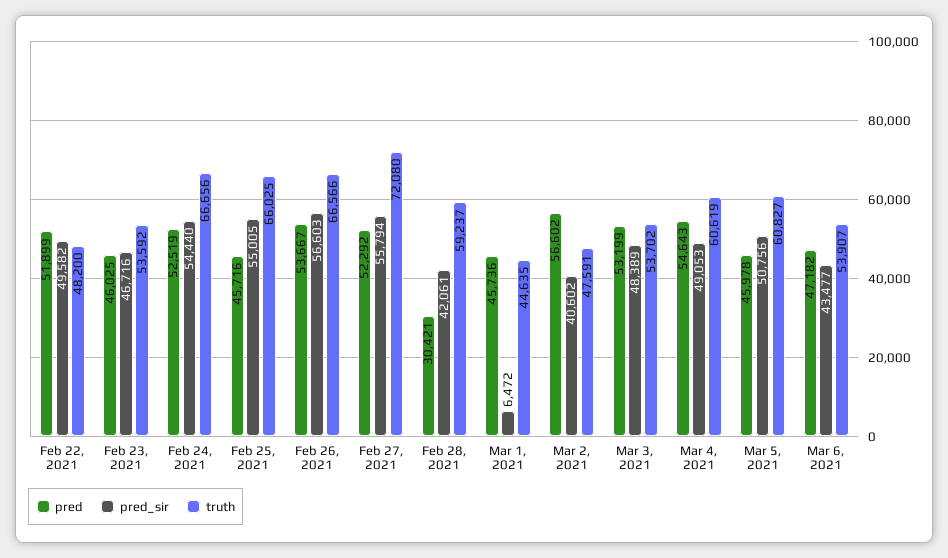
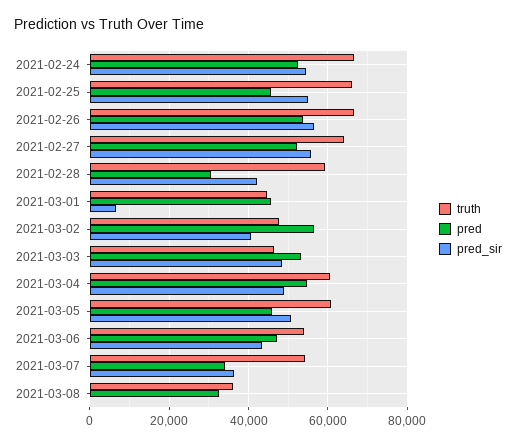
pred, Feb 22, 2021: 51899 -> none
pred_sir, Feb 22, 2021: 49582 -> none
truth, Feb 22, 2021: 48200 -> none
pred, Feb 23, 2021: 46025 -> none
pred_sir, Feb 23, 2021: 46716 -> none
truth, Feb 23, 2021: 53592 -> none
truth, Feb 27, 2021: 72080 -> 64000
truth, Mar 3, 2021: 53702 -> 46000
truth, 2021-03-07: none -> 54000
pred, 2021-03-07: none -> 34000
pred_sir, 2021-03-07: none -> 36000
truth, 2021-03-08: none -> 36000
pred, 2021-03-08: none -> 32000
pred_sir, 2021-03-08: none -> 0

